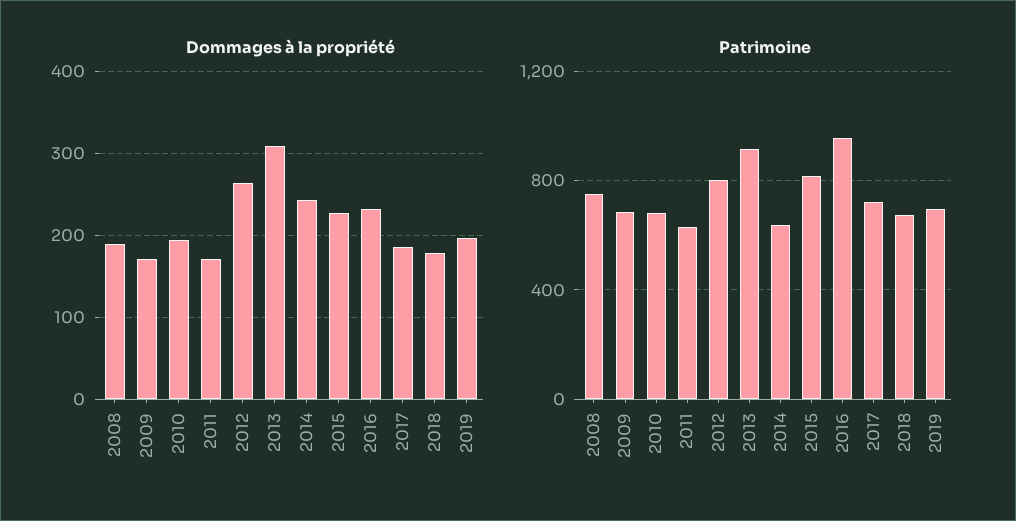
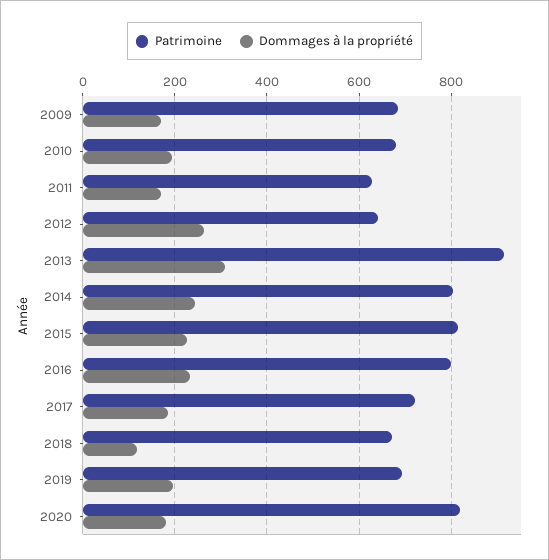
Dommages à la propriété, 2008: 190 -> none
Dommages à la propriété, 2018: 180 -> 120
Patrimoine, 2008: 750 -> none
Patrimoine, 2012: 800 -> 640
Patrimoine, 2014: 650 -> 800
Patrimoine, 2016: 950 -> 800
Patrimoine, 2020: none -> 820
Dommages à la propriété, 2020: none -> 180

